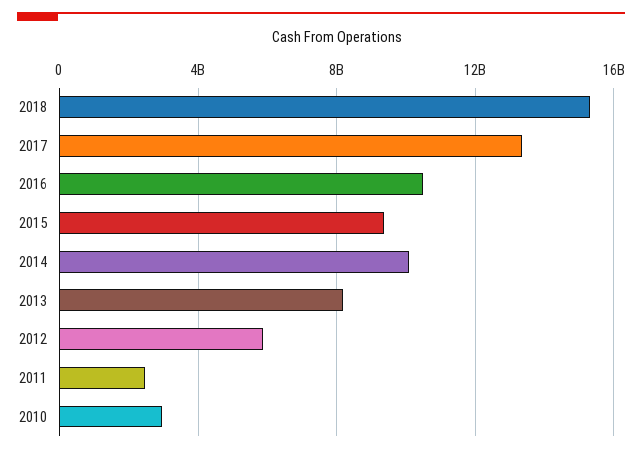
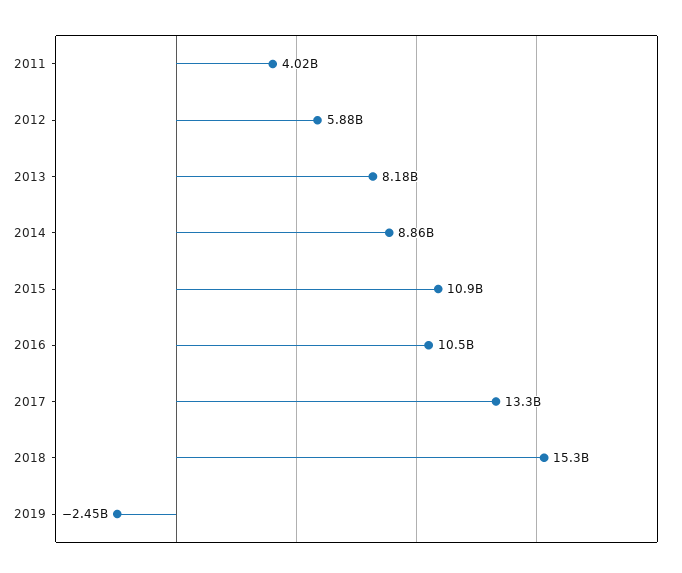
2015: 9500000000 -> 10900000000
2014: 10000000000 -> 8860000000
2011: 2500000000 -> 4020000000
2010: 3000000000 -> none
2019: none -> -2450000000

